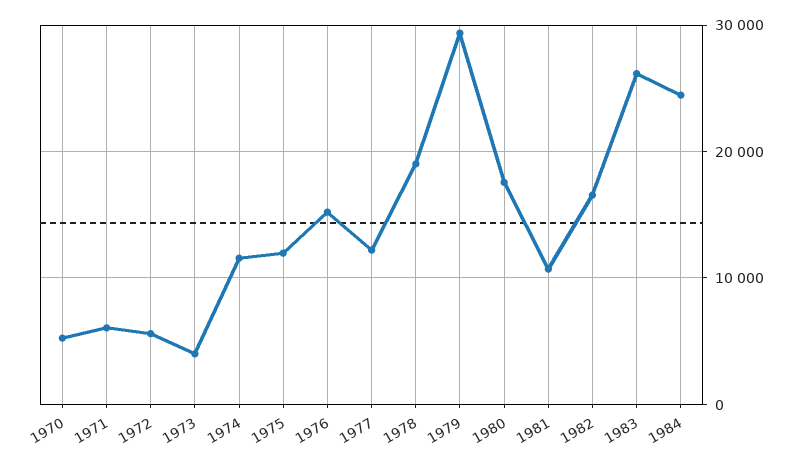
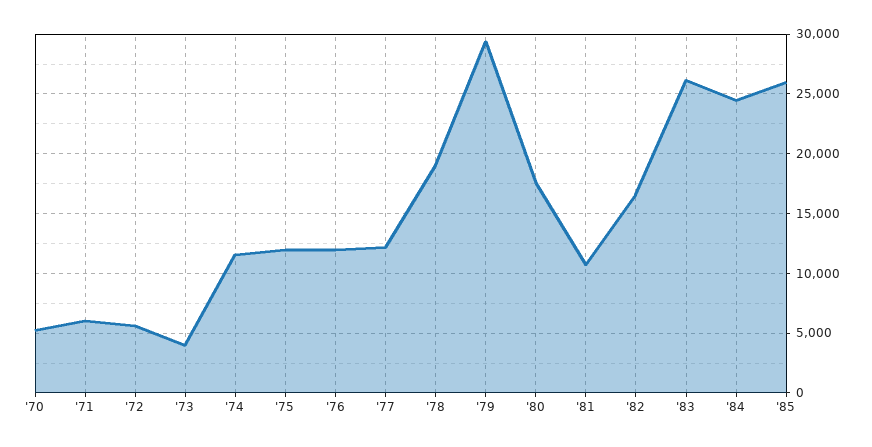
1976: 15000 -> 12000
'85: none -> 26000

